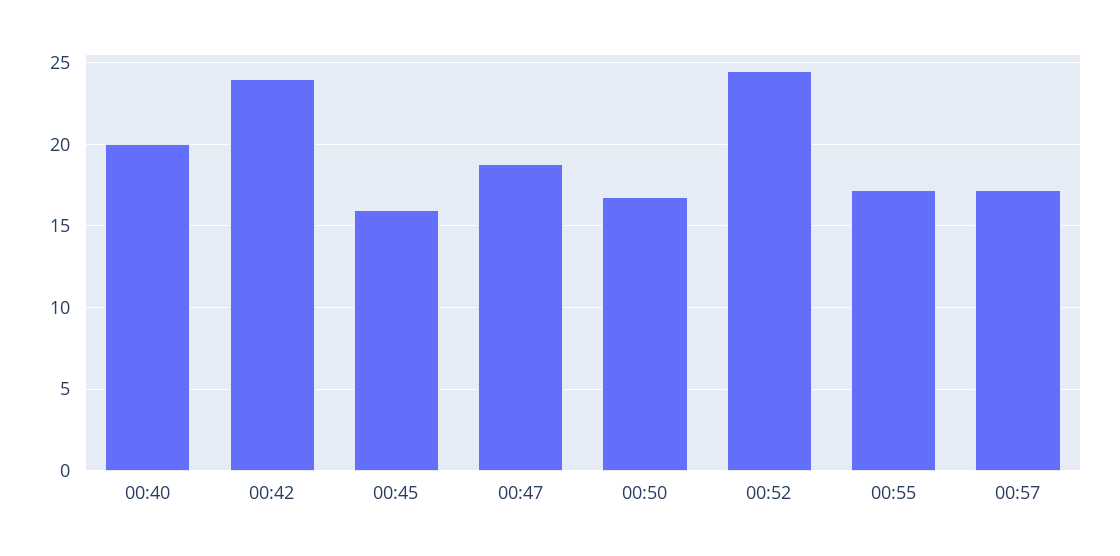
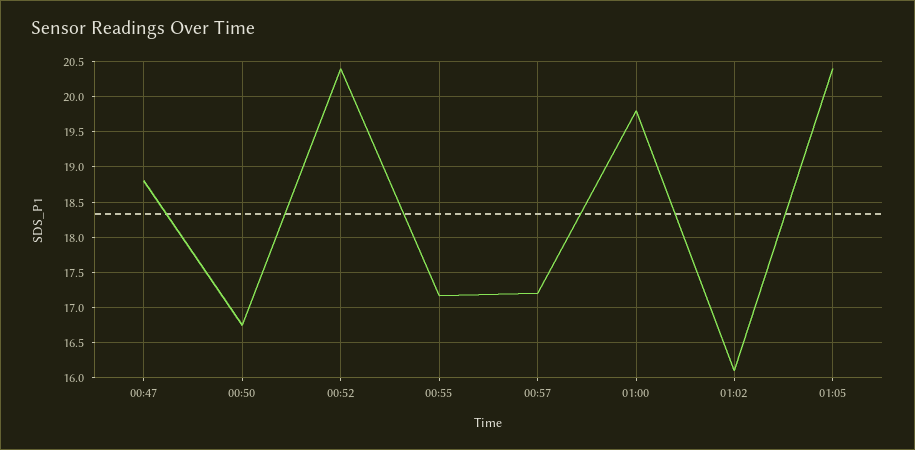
00:40: 20 -> none
00:42: 24 -> none
00:45: 16 -> none
00:52: 24.5 -> 20.4
01:00: none -> 19.8
01:02: none -> 16.1
01:05: none -> 20.4

